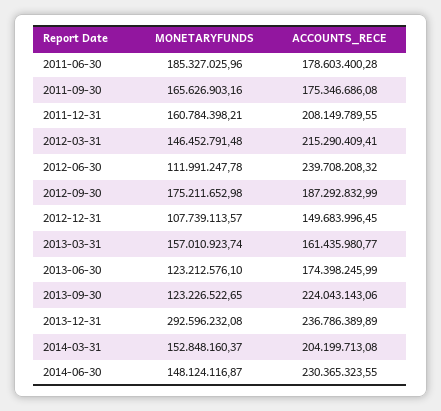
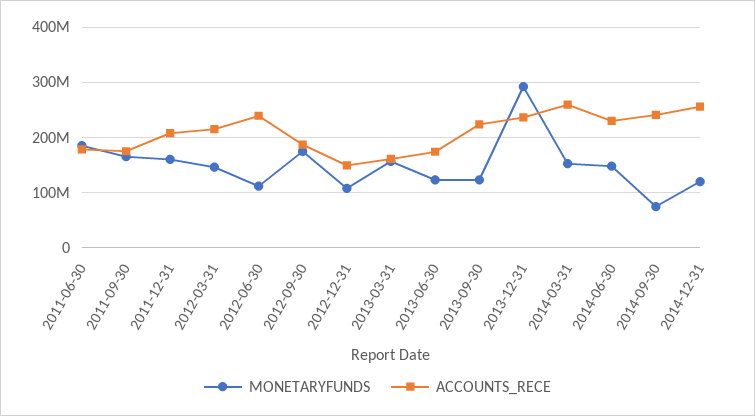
ACCOUNTS_RECE, 2014-03-31: 204199713.08 -> 260000000
MONETARYFUNDS, 2014-09-30: none -> 80000000
ACCOUNTS_RECE, 2014-09-30: none -> 240000000
MONETARYFUNDS, 2014-12-31: none -> 120000000
ACCOUNTS_RECE, 2014-12-31: none -> 260000000

